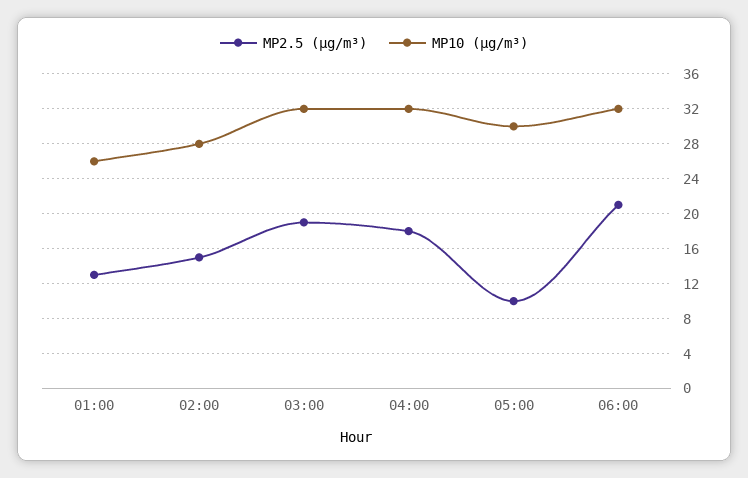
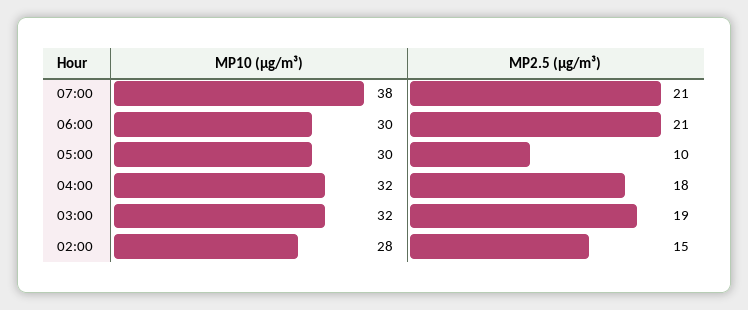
MP2.5 (µg/m³), 01:00: 13 -> none
MP10 (µg/m³), 01:00: 26 -> none
MP10 (µg/m³), 06:00: 32 -> 30
MP10 (µg/m³), 07:00: none -> 38
MP2.5 (µg/m³), 07:00: none -> 21

